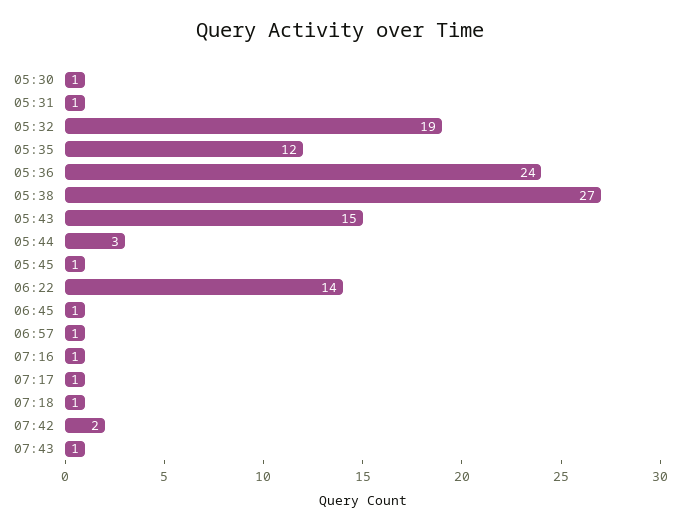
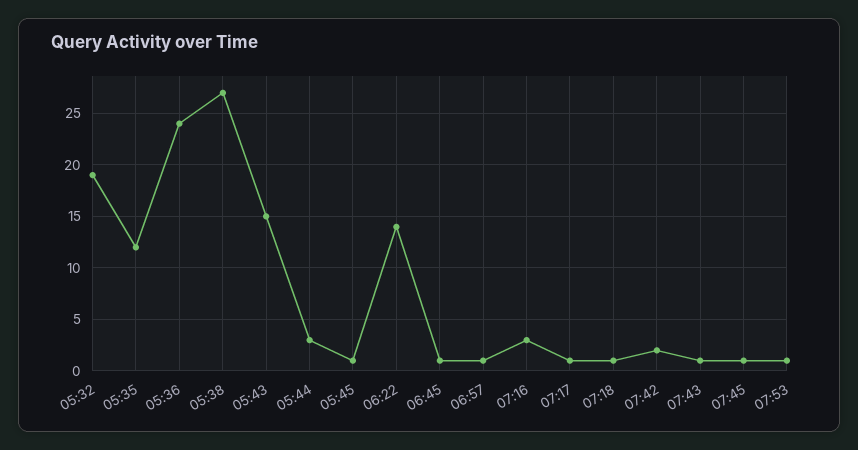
05:30: 1 -> none
05:31: 1 -> none
07:16: 1 -> 3
07:45: none -> 1
07:53: none -> 1

